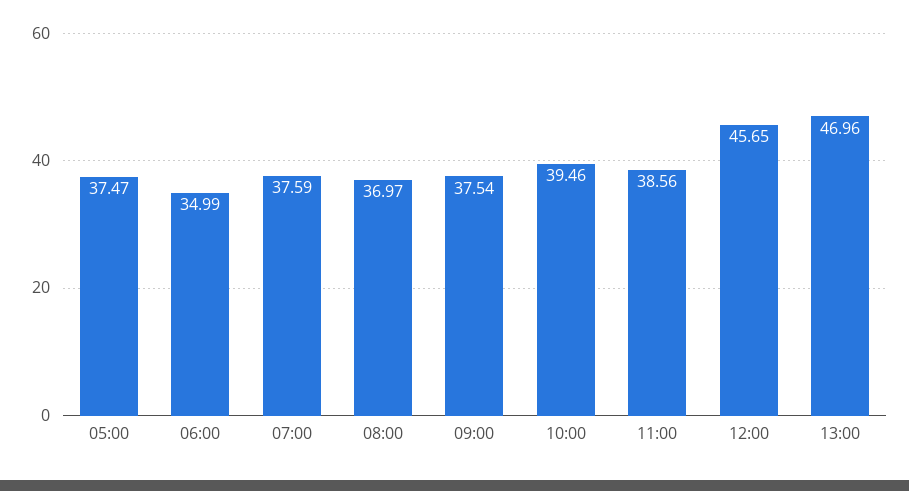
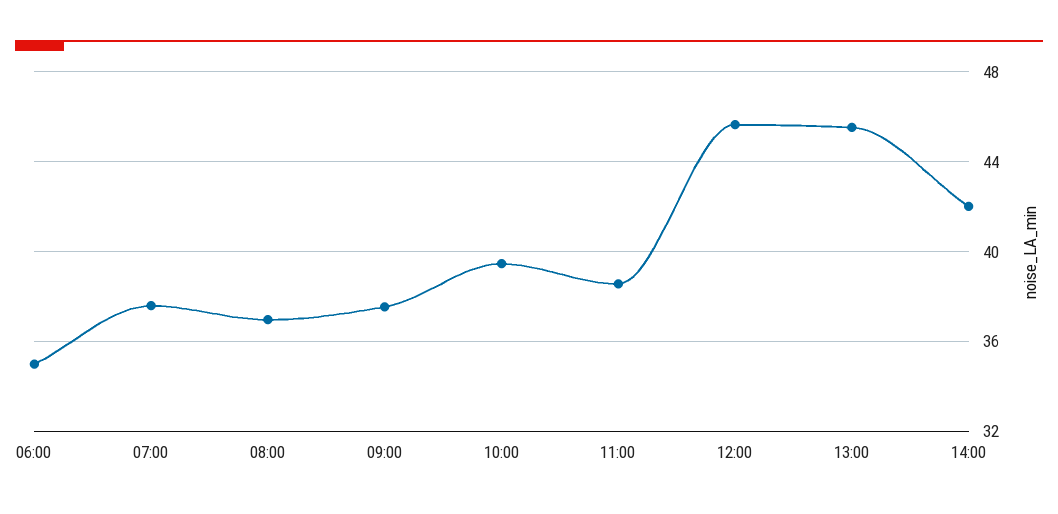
05:00: 37.47 -> none
13:00: 46.96 -> 45.5
14:00: none -> 42

